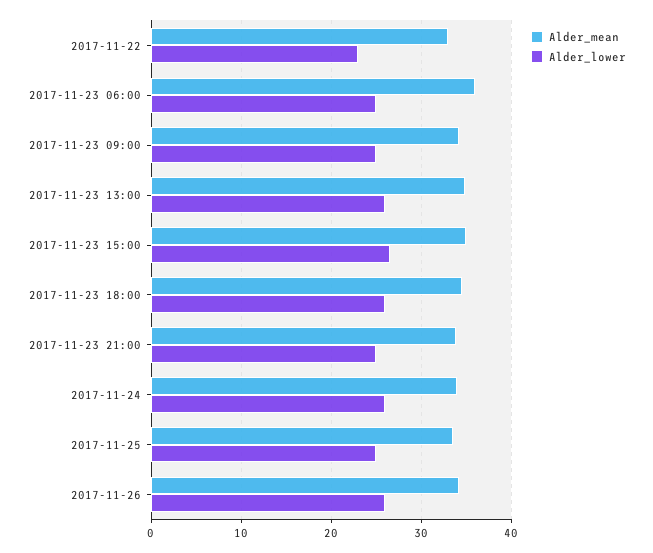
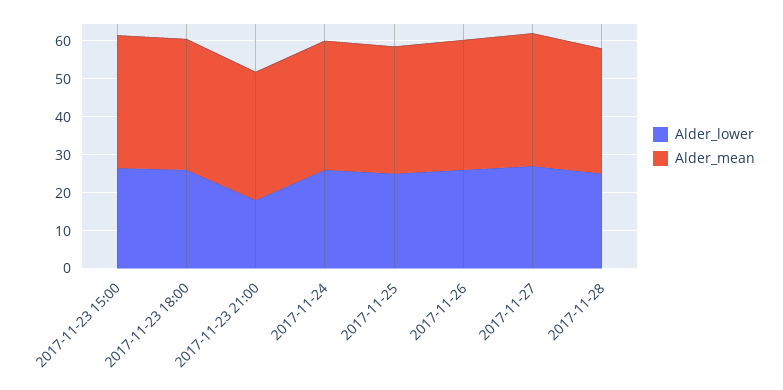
Alder_mean, 2017-11-22: 33 -> none
Alder_lower, 2017-11-22: 23 -> none
Alder_mean, 2017-11-23 06:00: 36 -> none
Alder_lower, 2017-11-23 06:00: 25 -> none
Alder_mean, 2017-11-23 09:00: 34 -> none
Alder_lower, 2017-11-23 09:00: 25 -> none
Alder_mean, 2017-11-23 13:00: 35 -> none
Alder_lower, 2017-11-23 13:00: 26 -> none
Alder_lower, 2017-11-23 21:00: 25 -> 17.5
Alder_lower, 2017-11-27: none -> 27.5
Alder_mean, 2017-11-27: none -> 35
Alder_lower, 2017-11-28: none -> 25
Alder_mean, 2017-11-28: none -> 32.5

